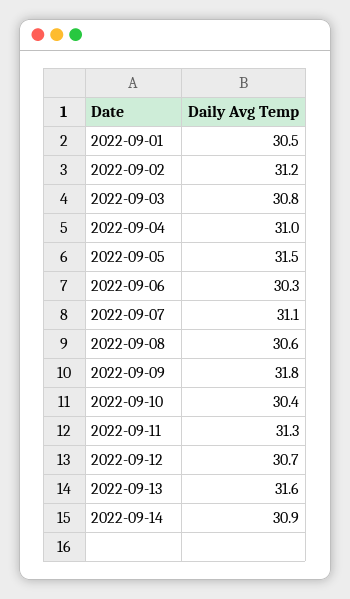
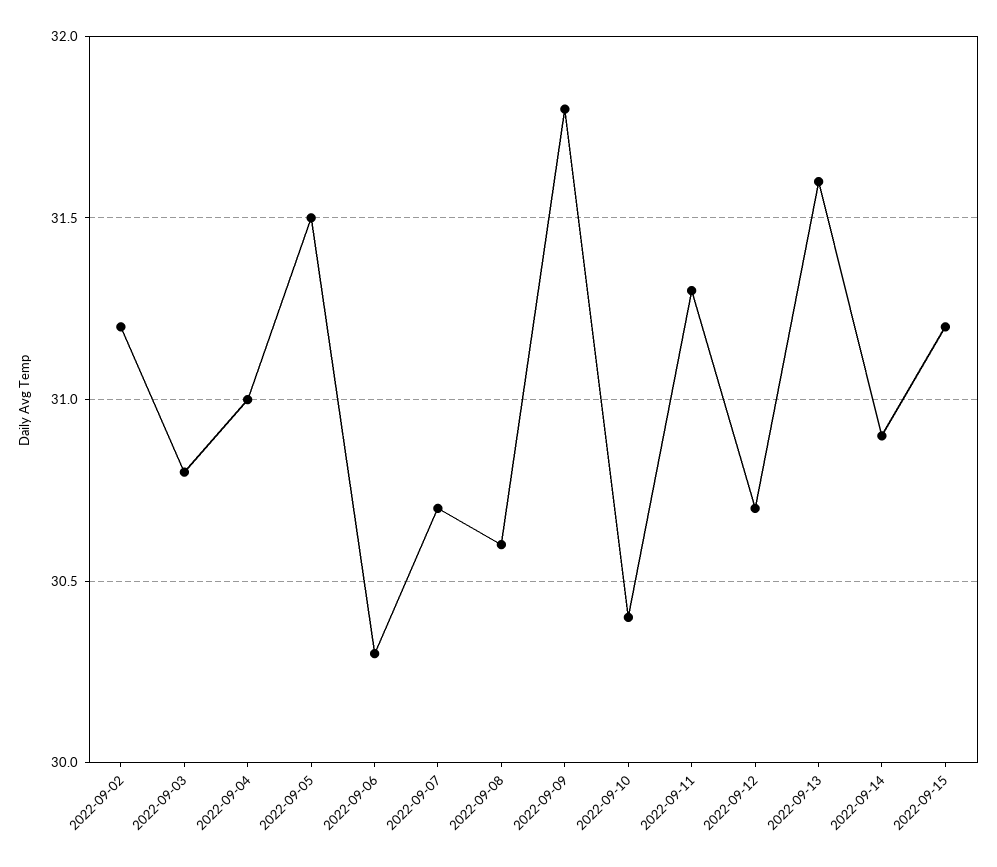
2022-09-01: 30.5 -> none
2022-09-07: 31.1 -> 30.7
2022-09-15: none -> 31.2

